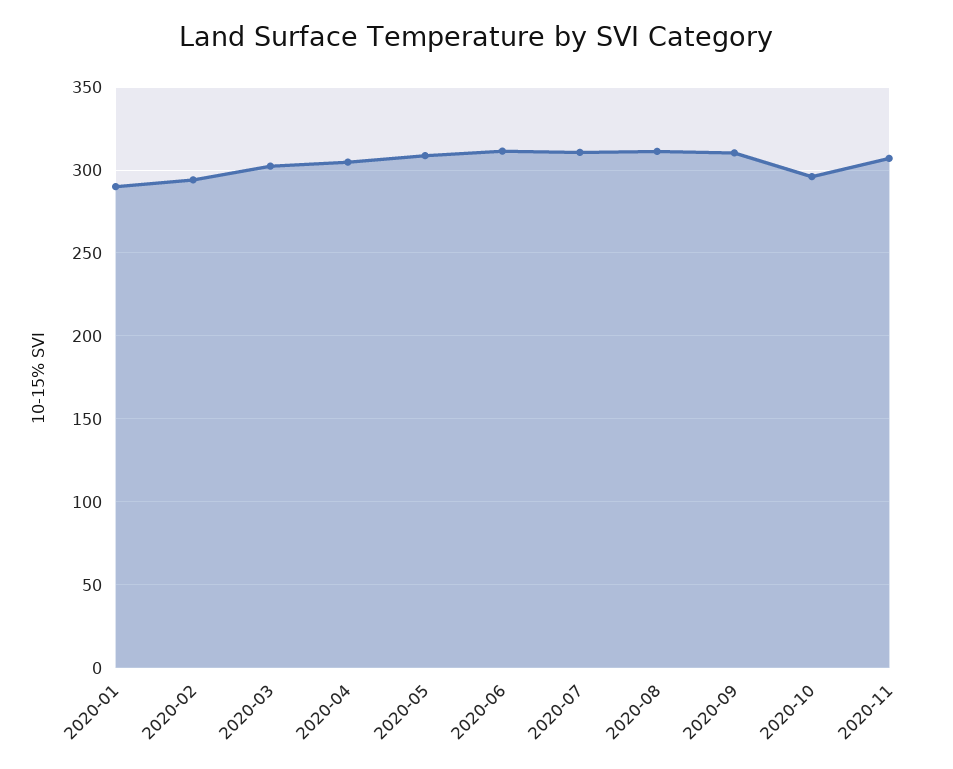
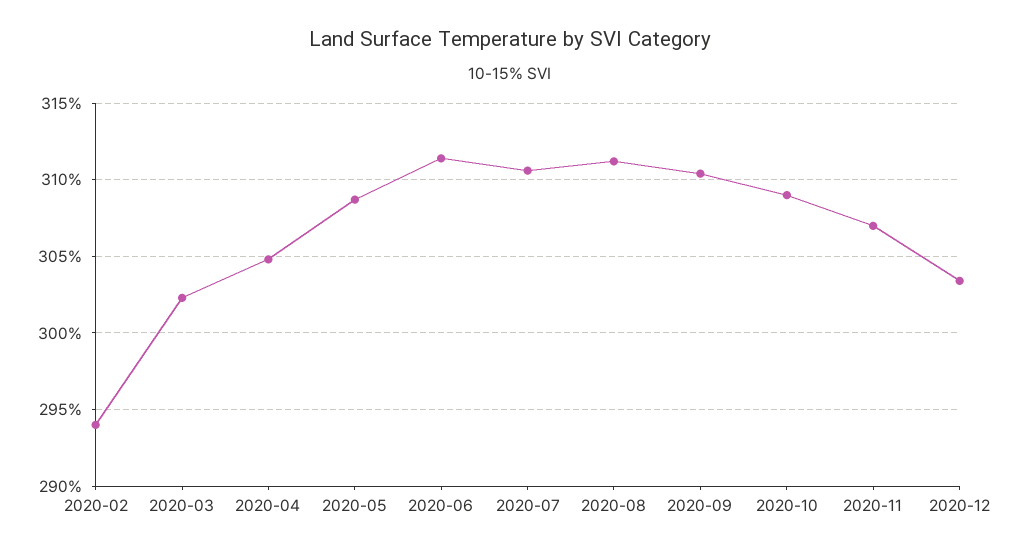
2020-01: 290 -> none
2020-10: 295 -> 309
2020-12: none -> 303.5

